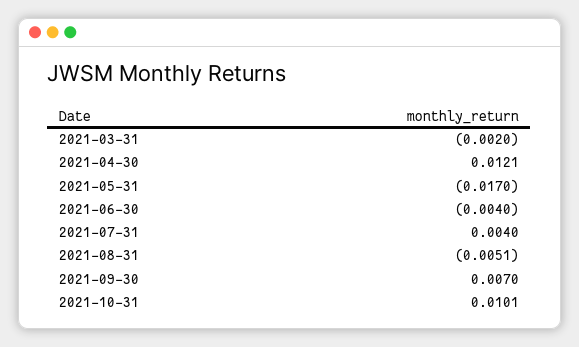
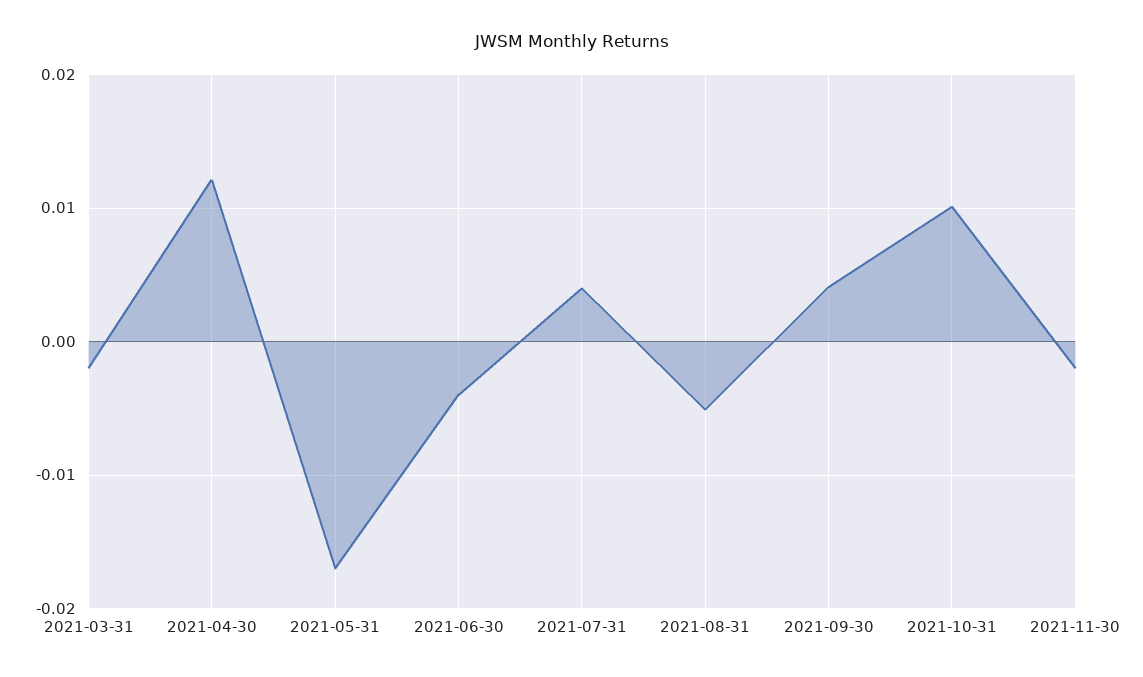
2021-09-30: 0.007 -> 0.004
2021-11-30: none -> -0.002

